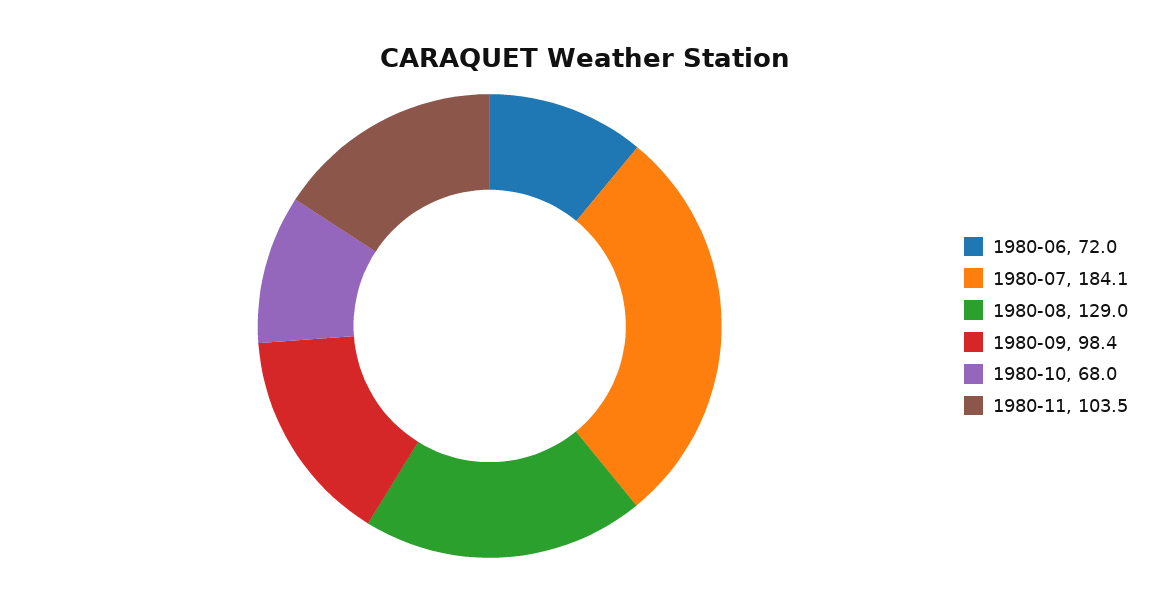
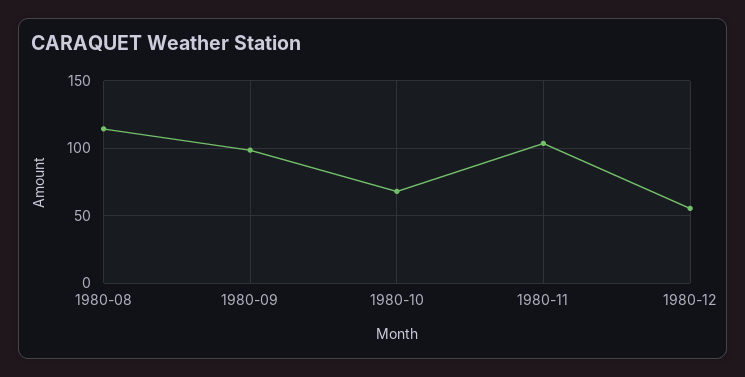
1980-06: 72 -> none
1980-07: 184.1 -> none
1980-08: 129 -> 115
1980-12: none -> 55

